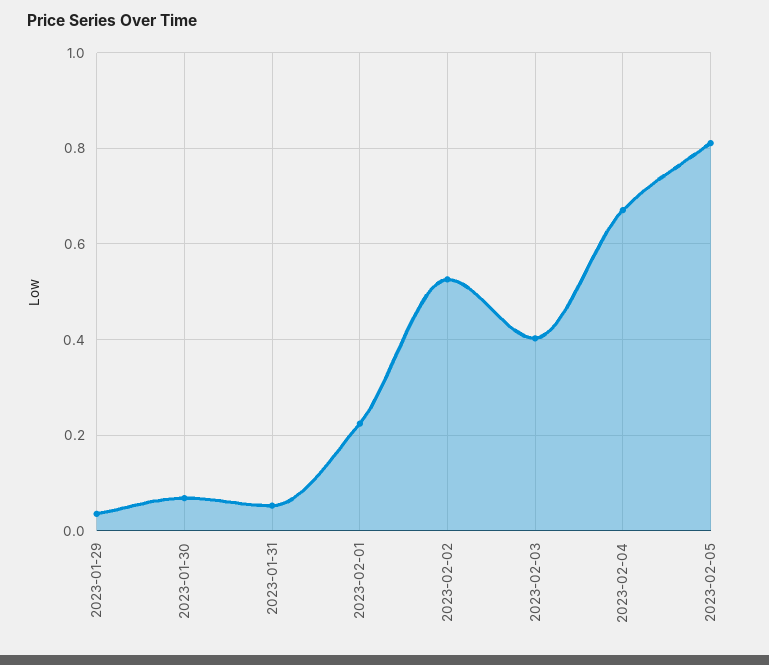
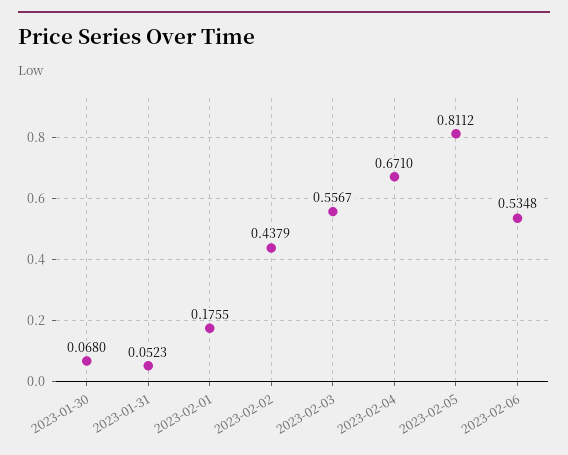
2023-01-29: 0.04 -> none
2023-02-01: 0.22 -> 0.1755
2023-02-02: 0.52 -> 0.4379
2023-02-03: 0.4 -> 0.5567
2023-02-06: none -> 0.5348

